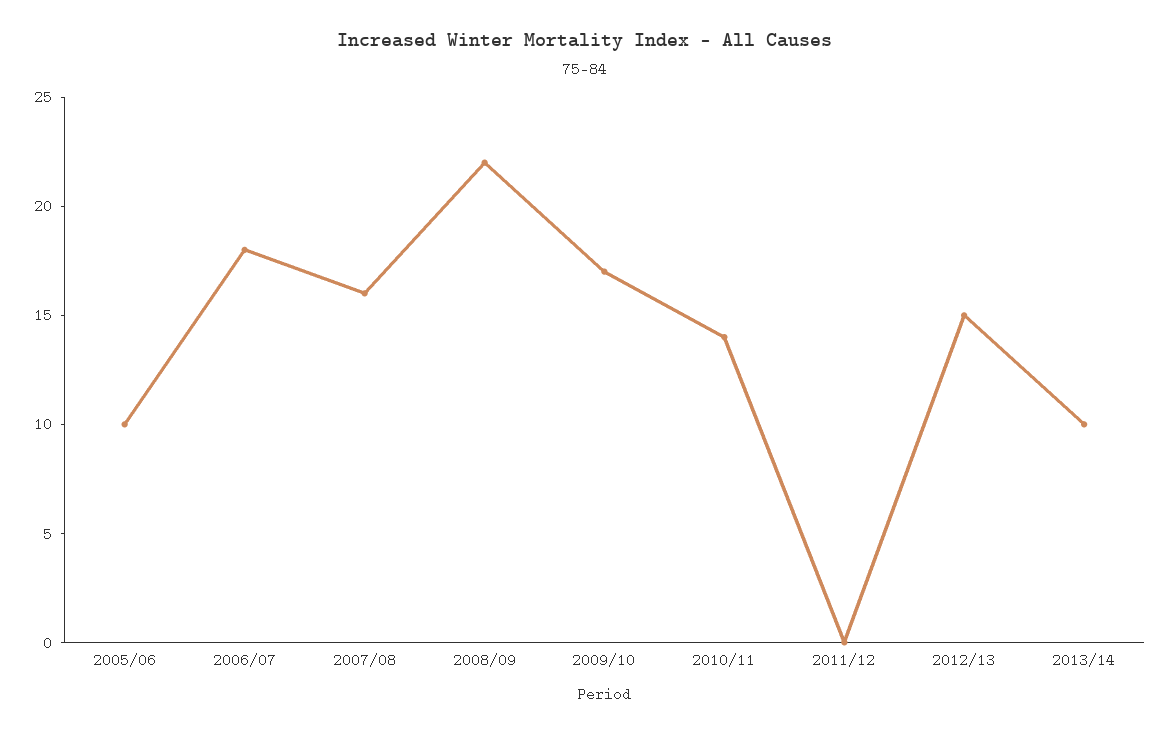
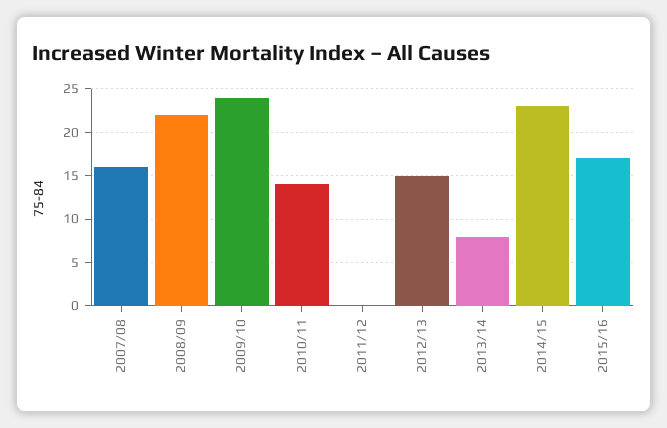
2005/06: 10 -> none
2006/07: 18 -> none
2009/10: 17 -> 24
2013/14: 10 -> 8
2014/15: none -> 23
2015/16: none -> 17

